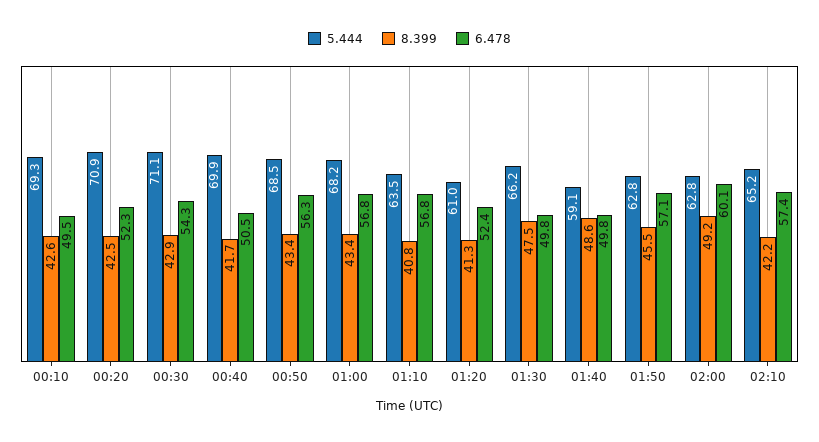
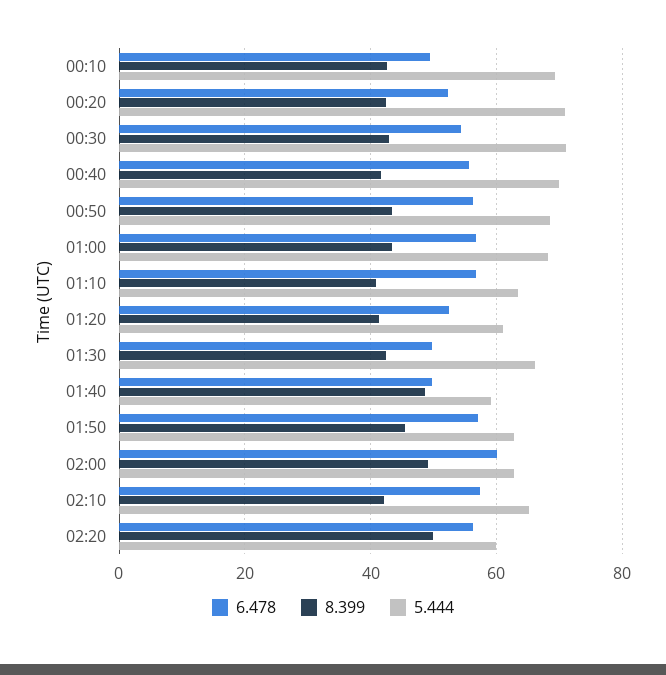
6.478, 00:40: 50.5 -> 56
8.399, 01:30: 47.5 -> 42
6.478, 02:20: none -> 56
8.399, 02:20: none -> 50
5.444, 02:20: none -> 60

